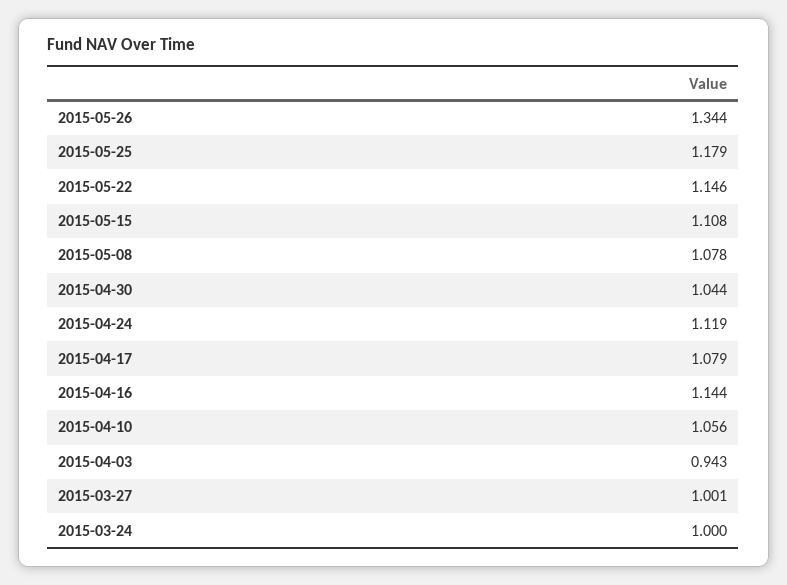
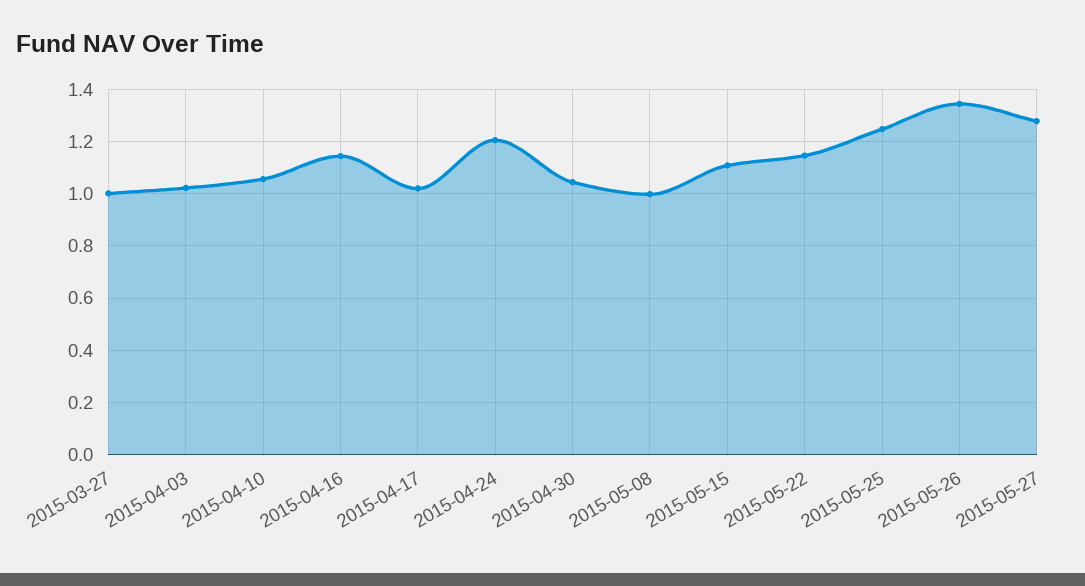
2015-05-25: 1.179 -> 1.25
2015-05-08: 1.078 -> 1
2015-04-24: 1.119 -> 1.2
2015-04-17: 1.079 -> 1.025
2015-04-03: 0.943 -> 1.025
2015-03-24: 1 -> none
2015-05-27: none -> 1.275

